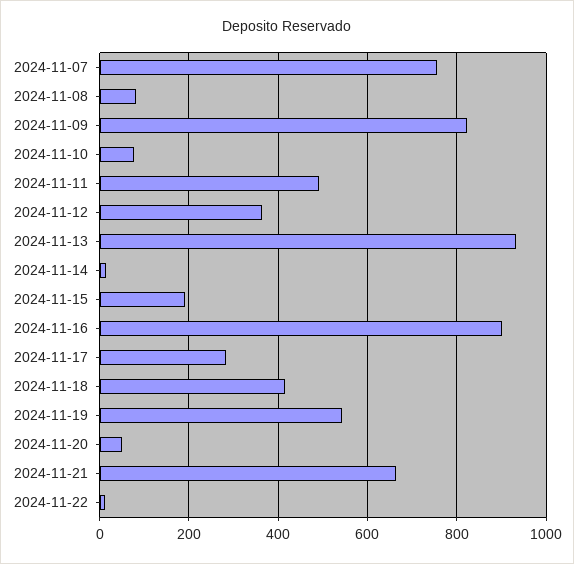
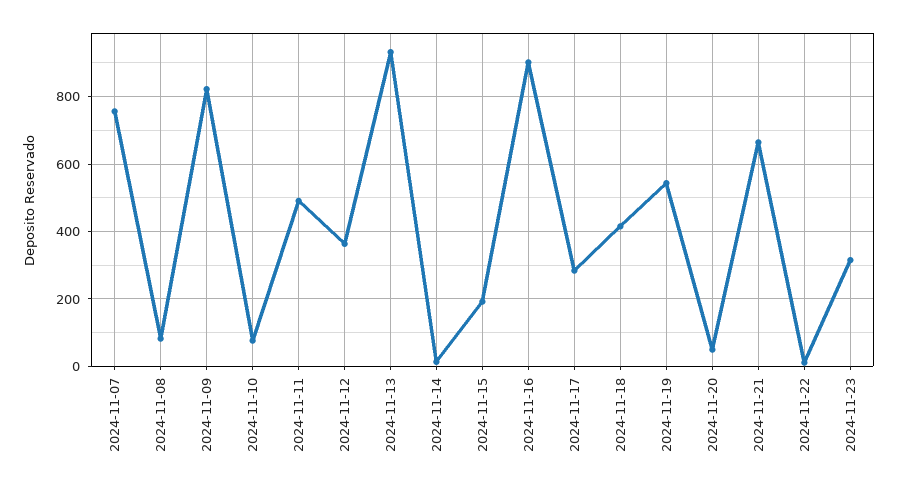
2024-11-23: none -> 320

